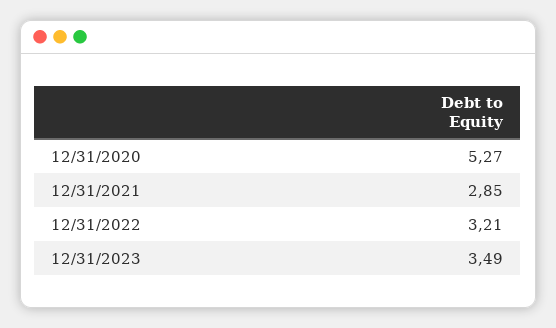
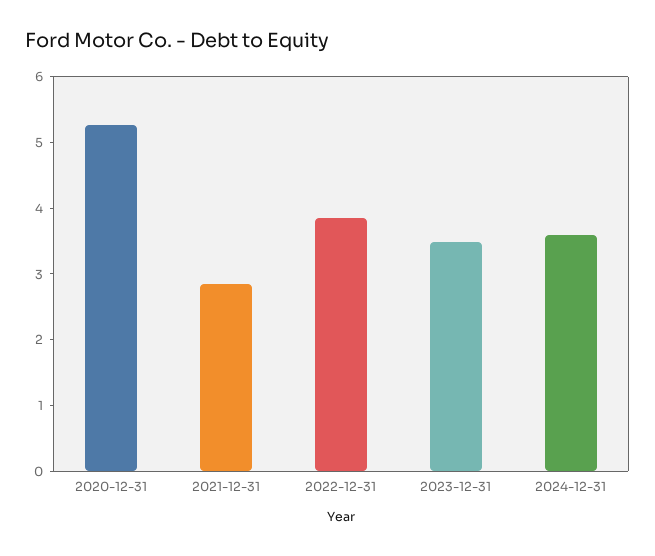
12/31/2022: 3.21 -> 3.8
2024-12-31: none -> 3.6

